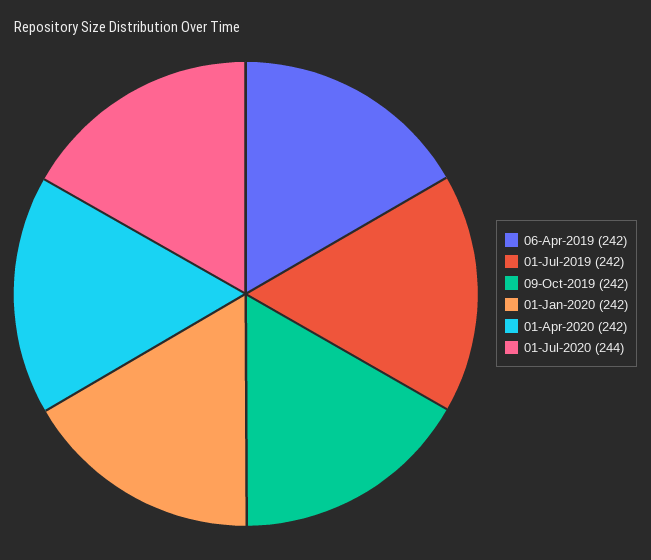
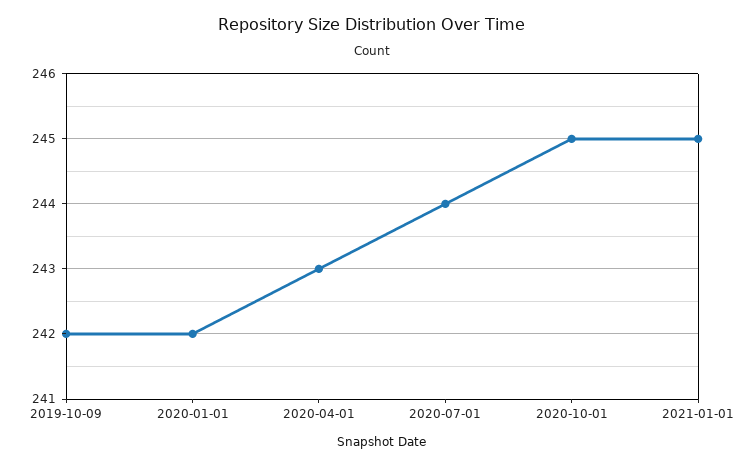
06-Apr-2019: 242 -> none
01-Jul-2019: 242 -> none
01-Apr-2020: 242 -> 243
2020-10-01: none -> 245
2021-01-01: none -> 245

